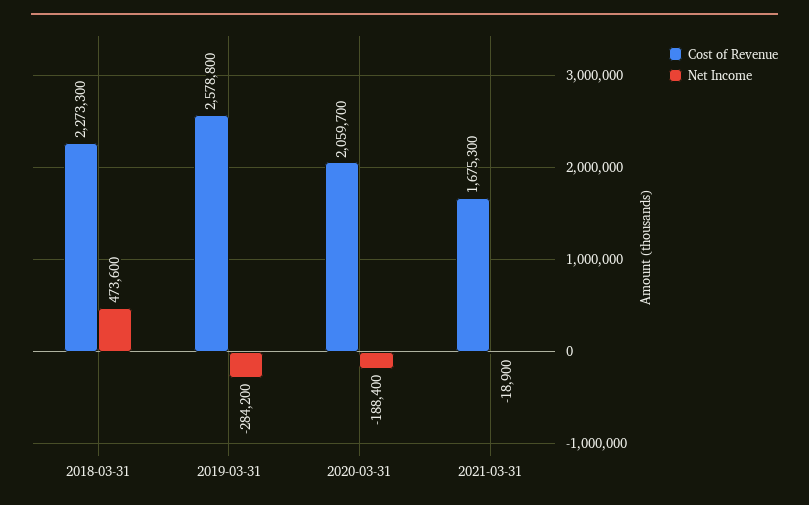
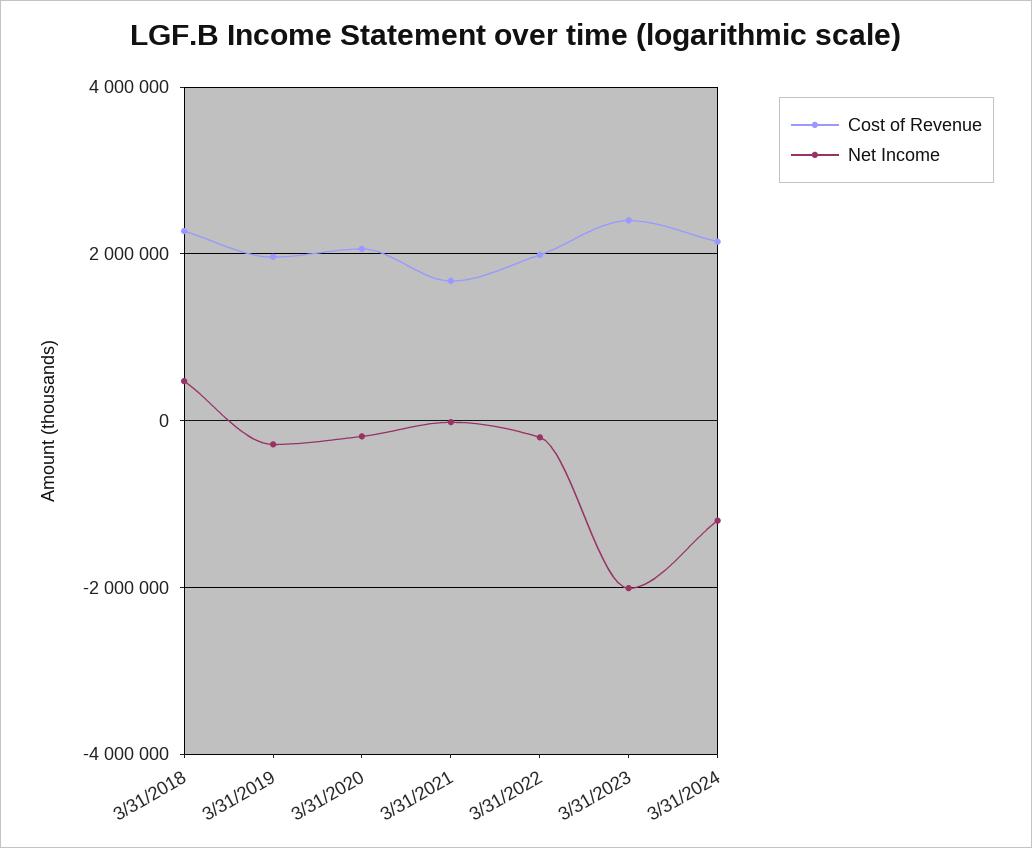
Cost of Revenue, 2019-03-31: 2578800 -> 2000000
Cost of Revenue, 3/31/2022: none -> 2000000
Net Income, 3/31/2022: none -> -200000
Cost of Revenue, 3/31/2023: none -> 2400000
Net Income, 3/31/2023: none -> -2000000
Cost of Revenue, 3/31/2024: none -> 2200000
Net Income, 3/31/2024: none -> -1200000

